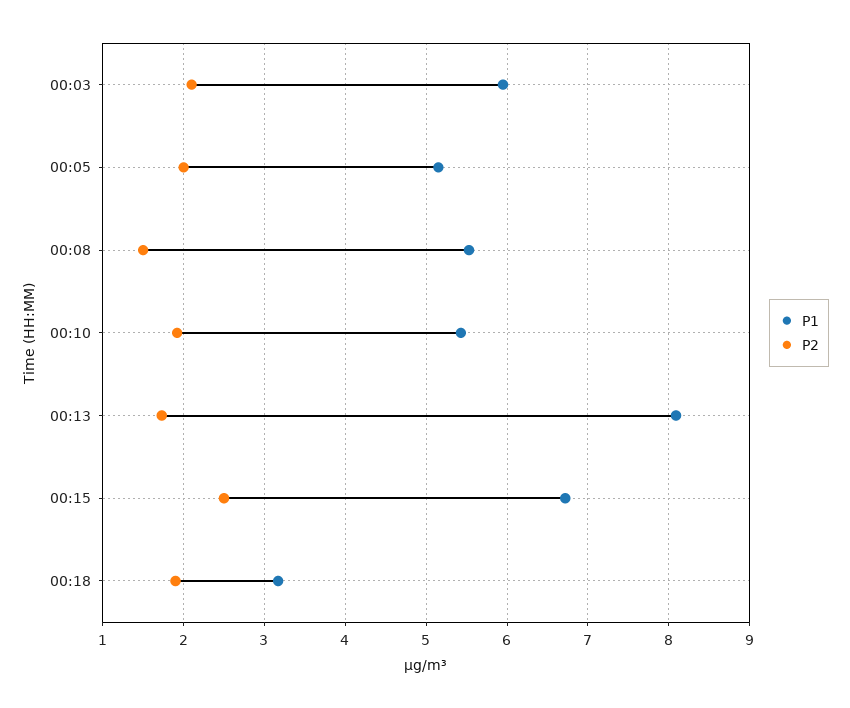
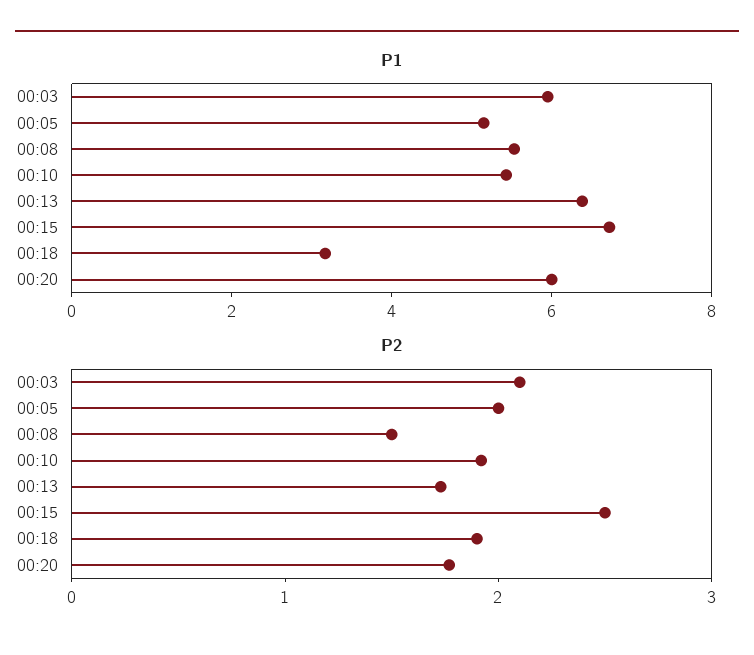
P1, 00:13: 8.1 -> 6.5
P1, 00:20: none -> 6
P2, 00:20: none -> 1.8

